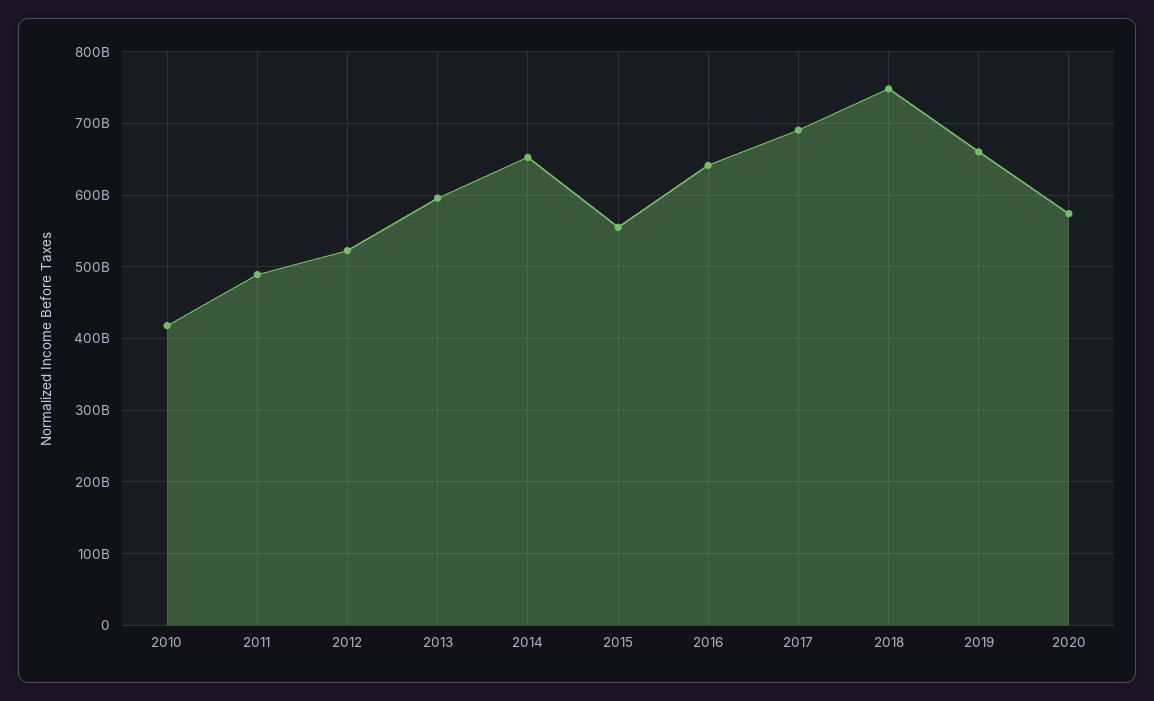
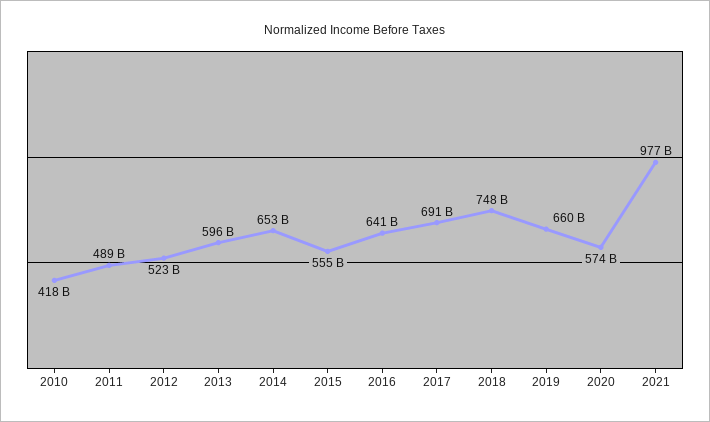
2021: none -> 977000000000

